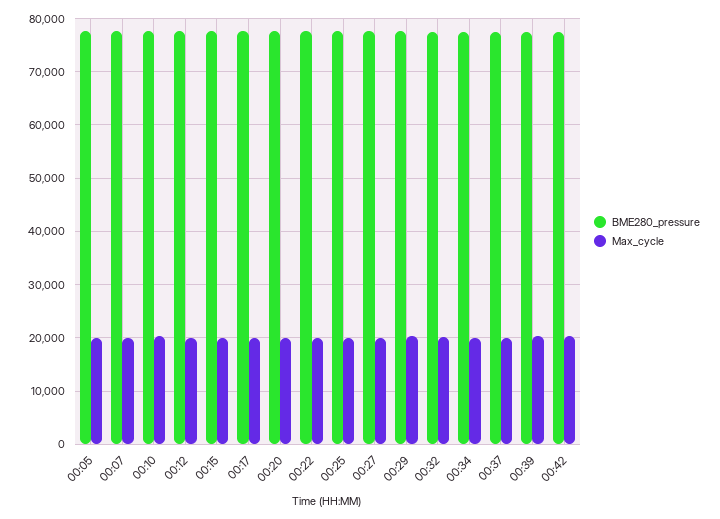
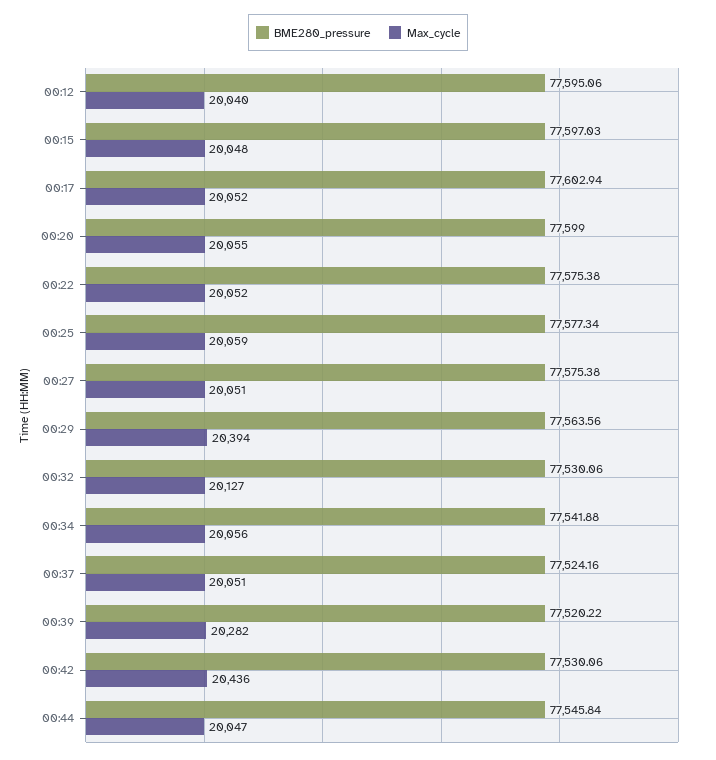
BME280_pressure, 00:05: 78000 -> none
Max_cycle, 00:05: 20000 -> none
BME280_pressure, 00:07: 78000 -> none
Max_cycle, 00:07: 20000 -> none
BME280_pressure, 00:10: 78000 -> none
Max_cycle, 00:10: 20000 -> none
BME280_pressure, 00:44: none -> 77545.84
Max_cycle, 00:44: none -> 20047

